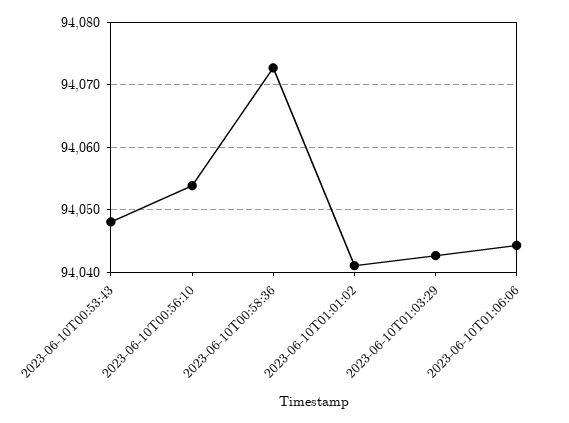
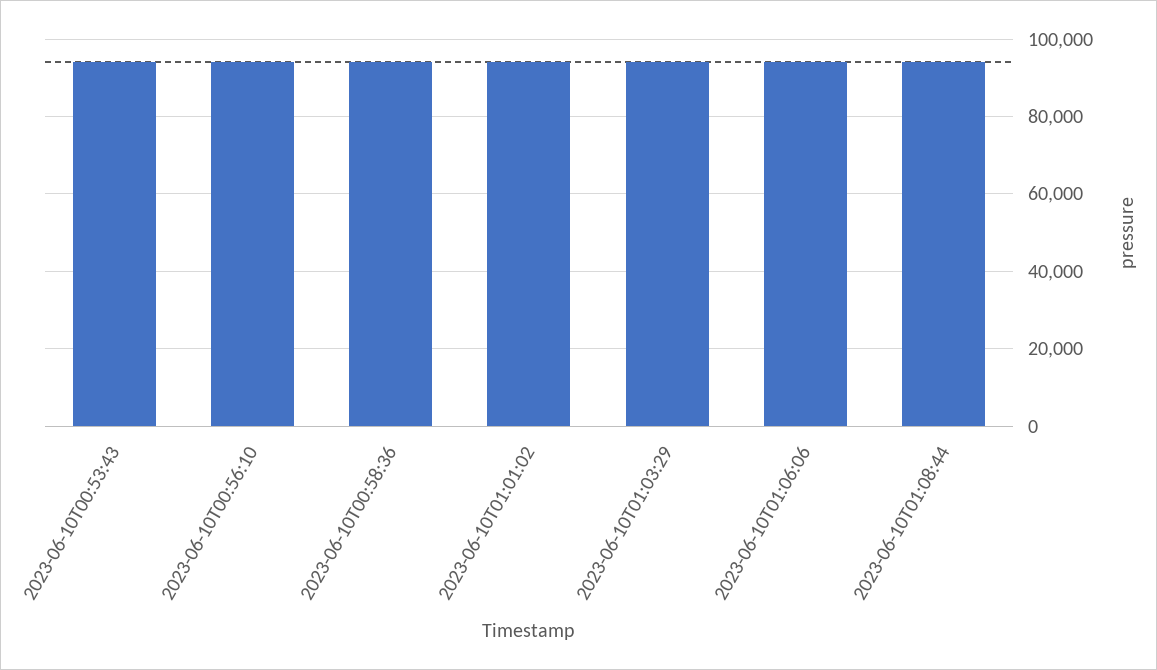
2023-06-10T01:08:44: none -> 94000

